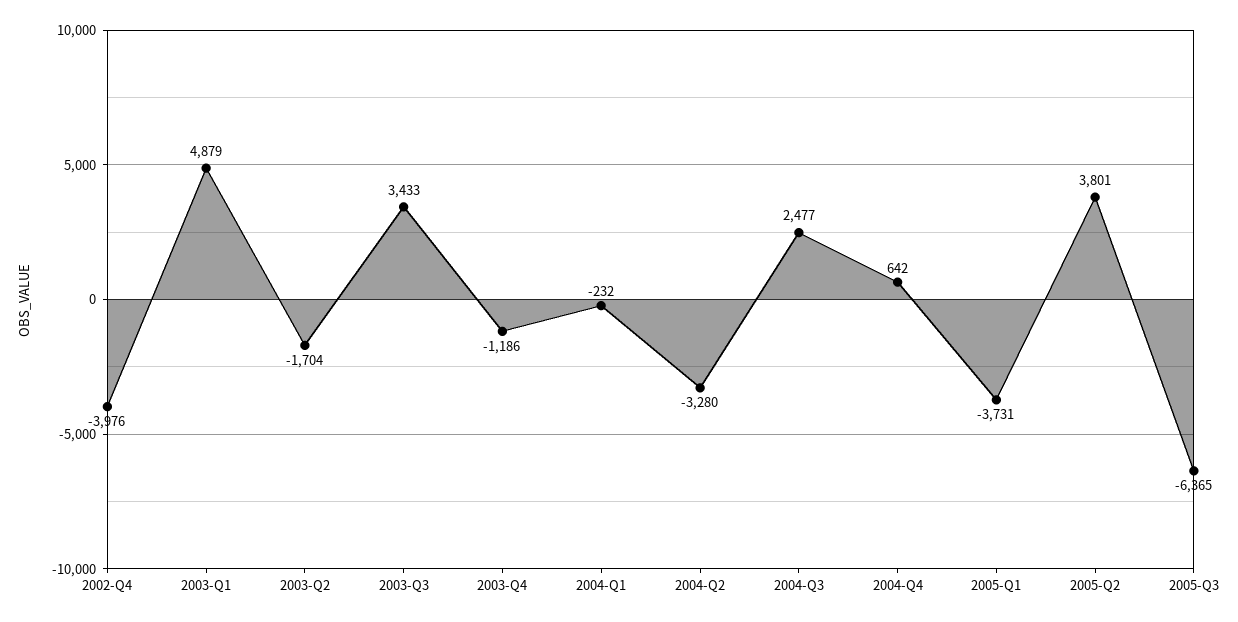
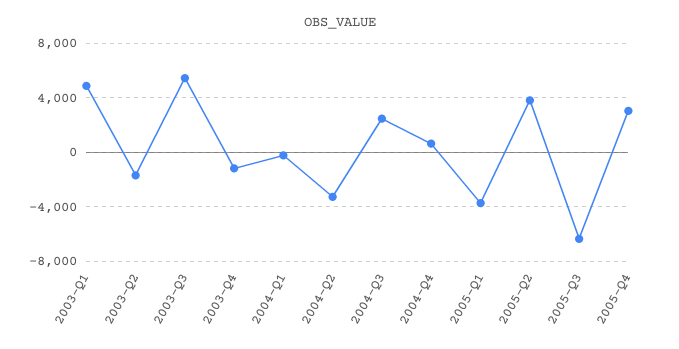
2002-Q4: -3976 -> none
2003-Q3: 3433 -> 5500
2005-Q4: none -> 3000

